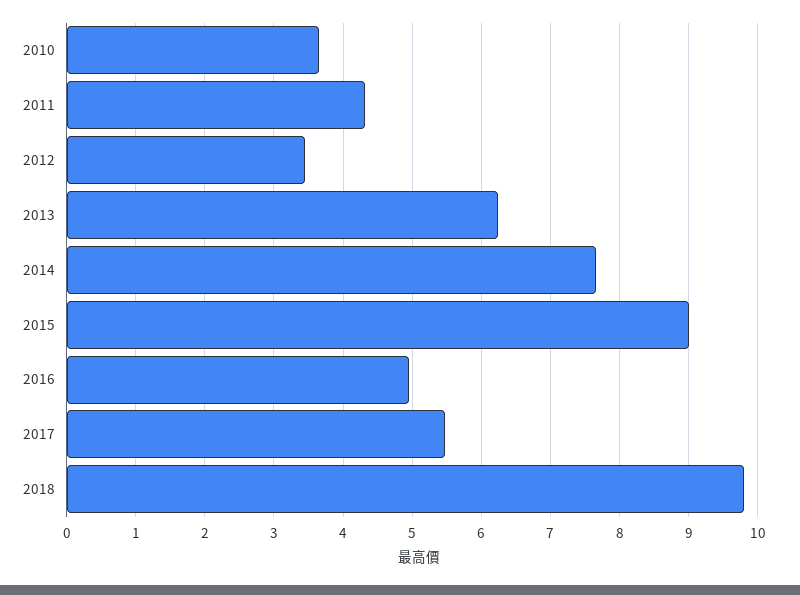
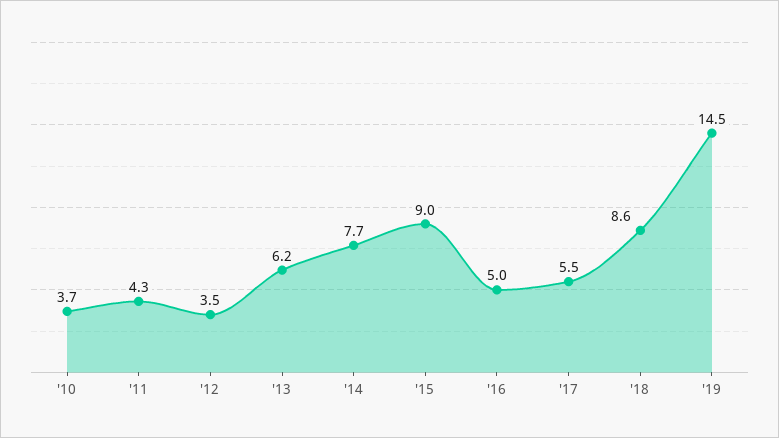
2018: 9.8 -> 8.6
'19: none -> 14.5

